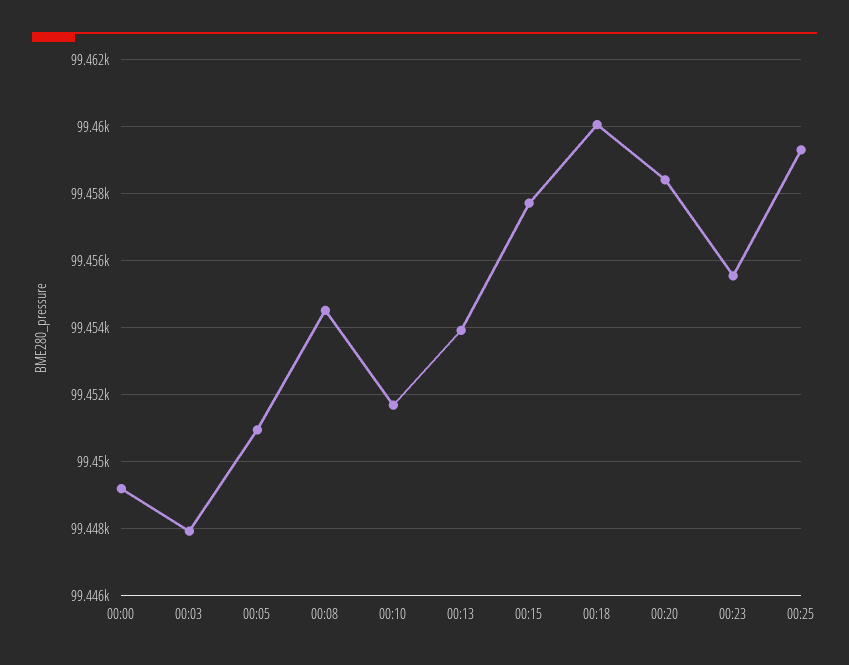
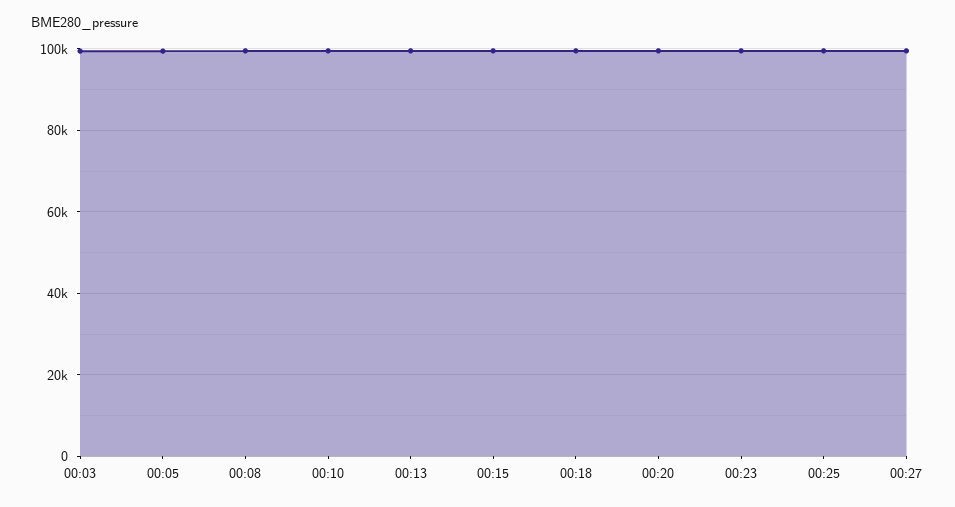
00:00: 99449.2 -> none
00:27: none -> 100000

